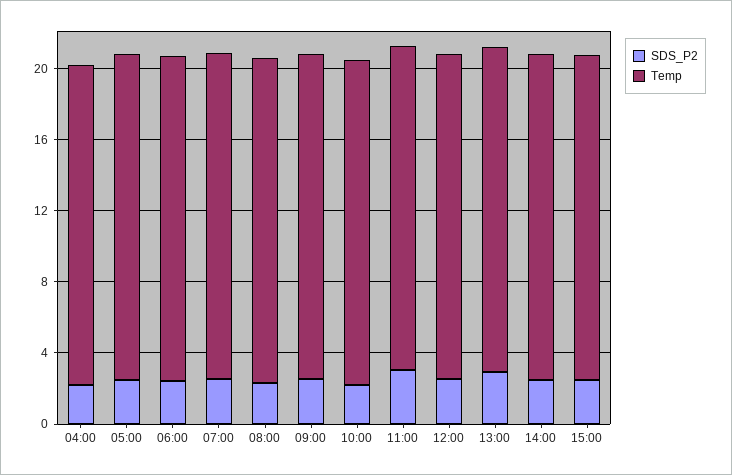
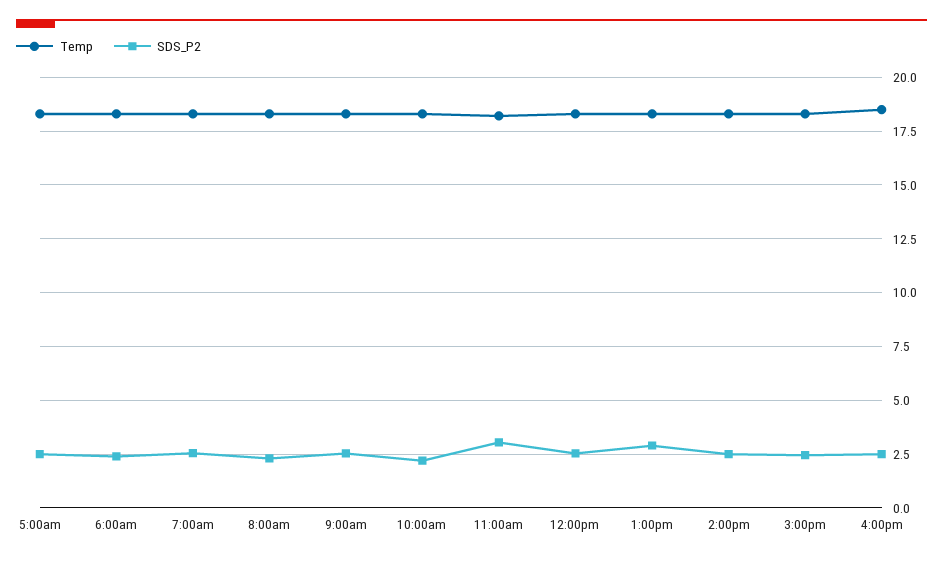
SDS_P2, 04:00: 2 -> none
Temp, 04:00: 18 -> none
Temp, 4:00pm: none -> 18.5
SDS_P2, 4:00pm: none -> 2.5

